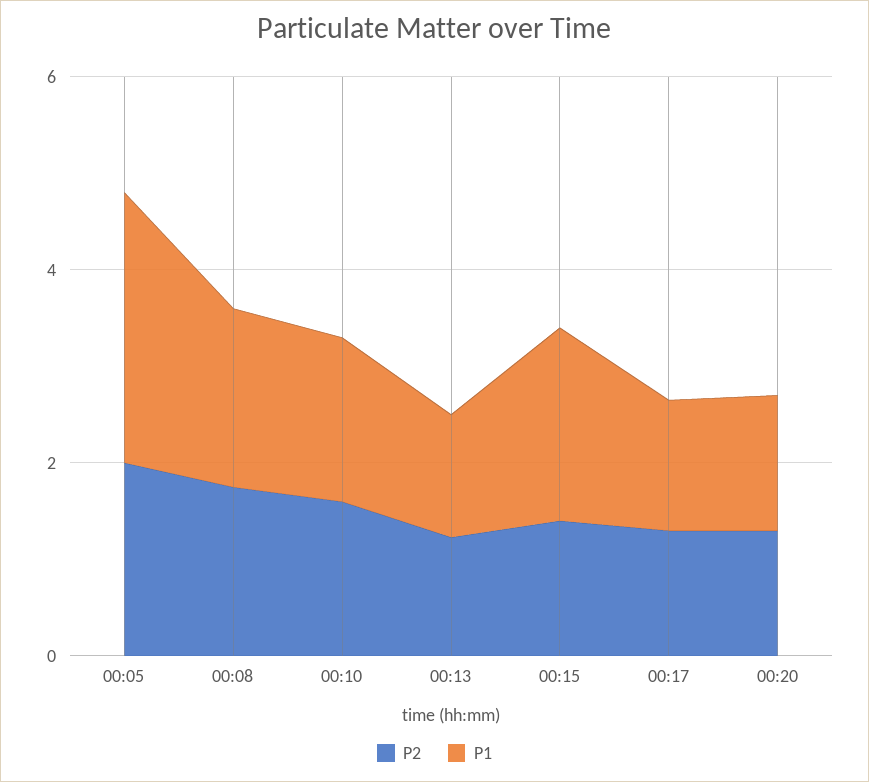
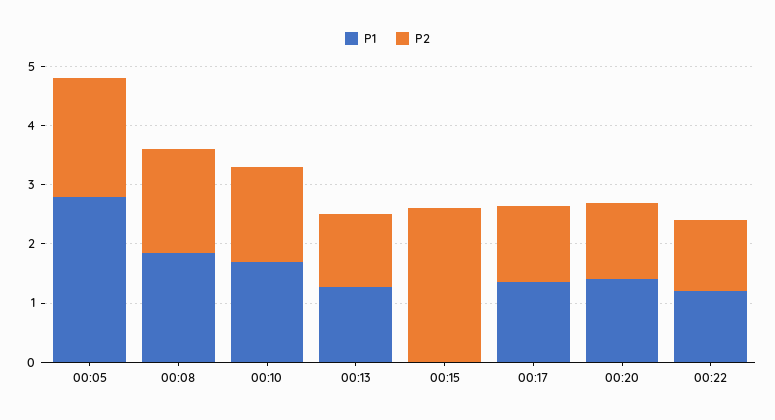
P2, 00:15: 1.5 -> 2.6
P1, 00:15: 2 -> 0
P1, 00:22: none -> 1.2
P2, 00:22: none -> 1.2

